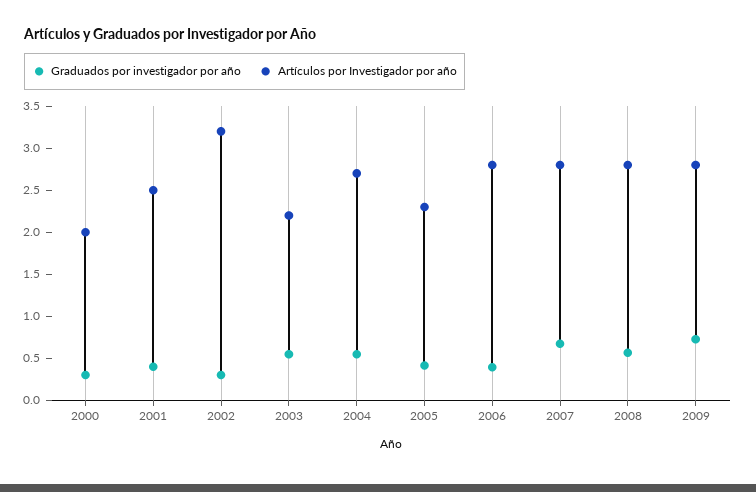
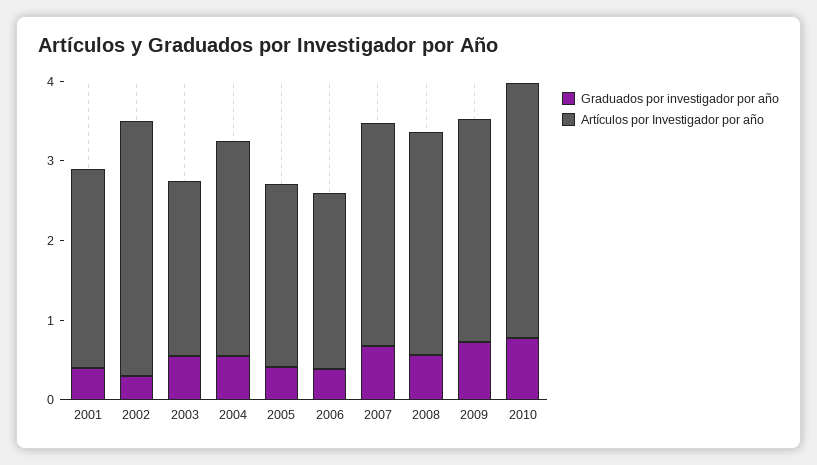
Graduados por investigador por año, 2000: 0.3 -> none
Artículos por Investigador por año, 2000: 2 -> none
Artículos por Investigador por año, 2006: 2.8 -> 2.2
Graduados por investigador por año, 2010: none -> 0.8
Artículos por Investigador por año, 2010: none -> 3.2

